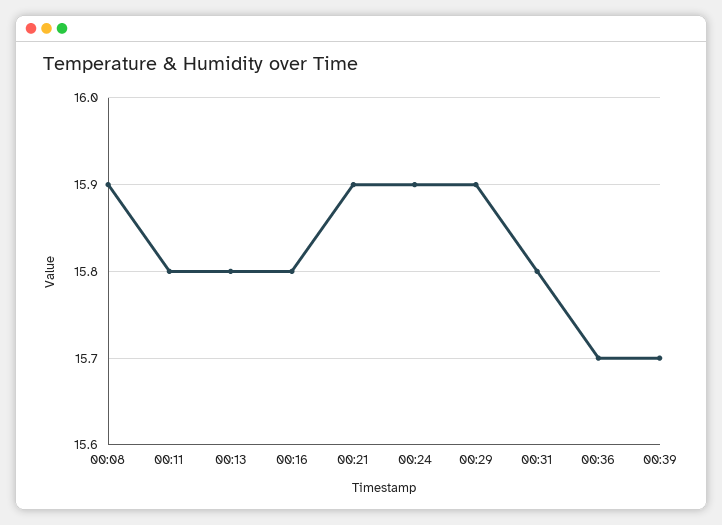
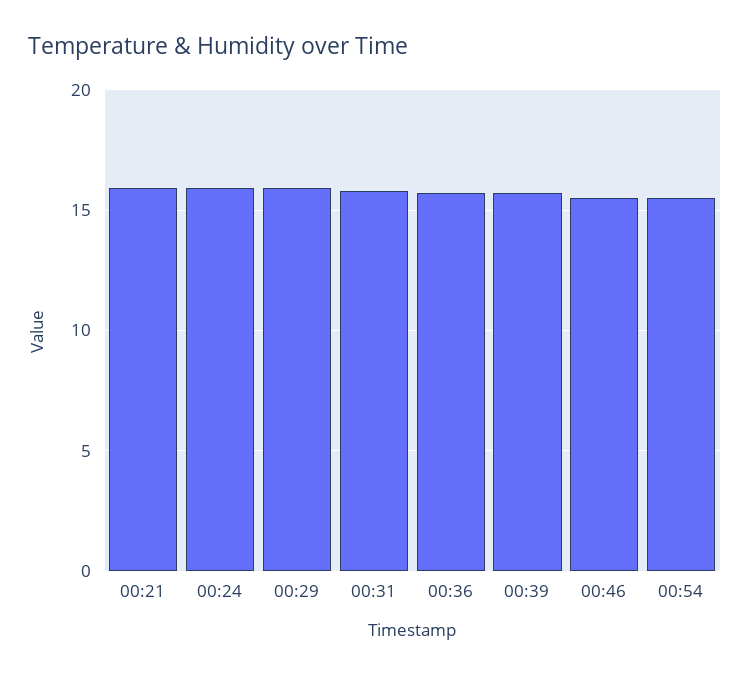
00:08: 15.9 -> none
00:11: 15.8 -> none
00:13: 15.8 -> none
00:16: 15.8 -> none
00:46: none -> 15.5
00:54: none -> 15.5

